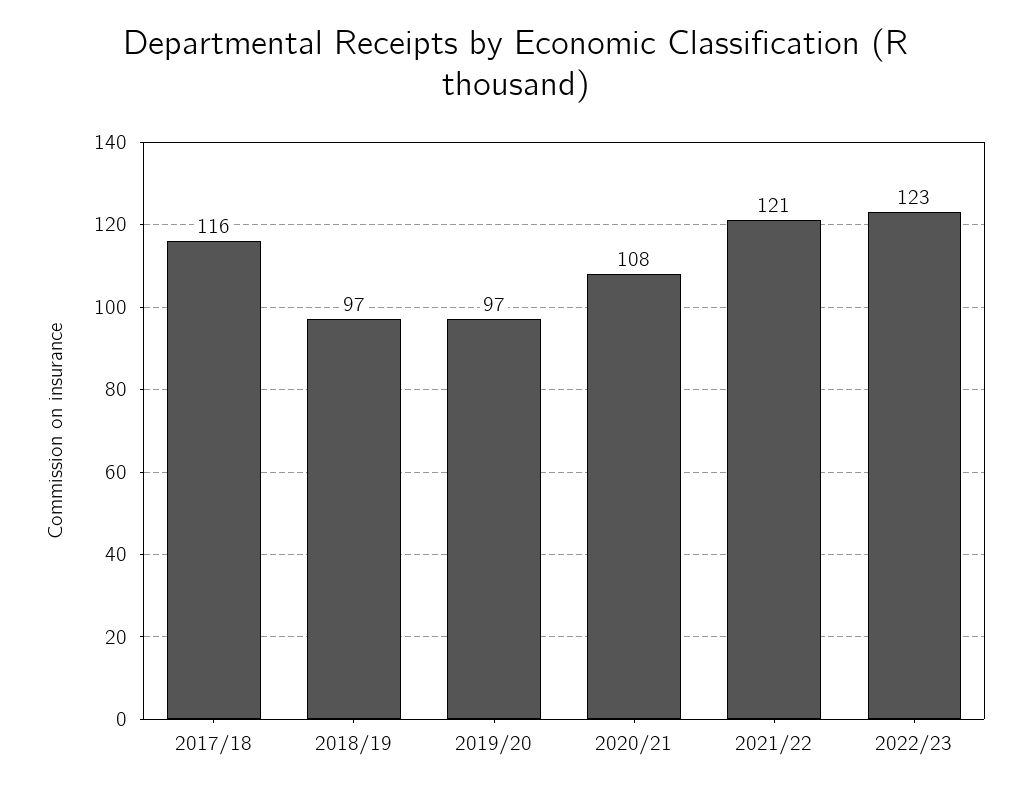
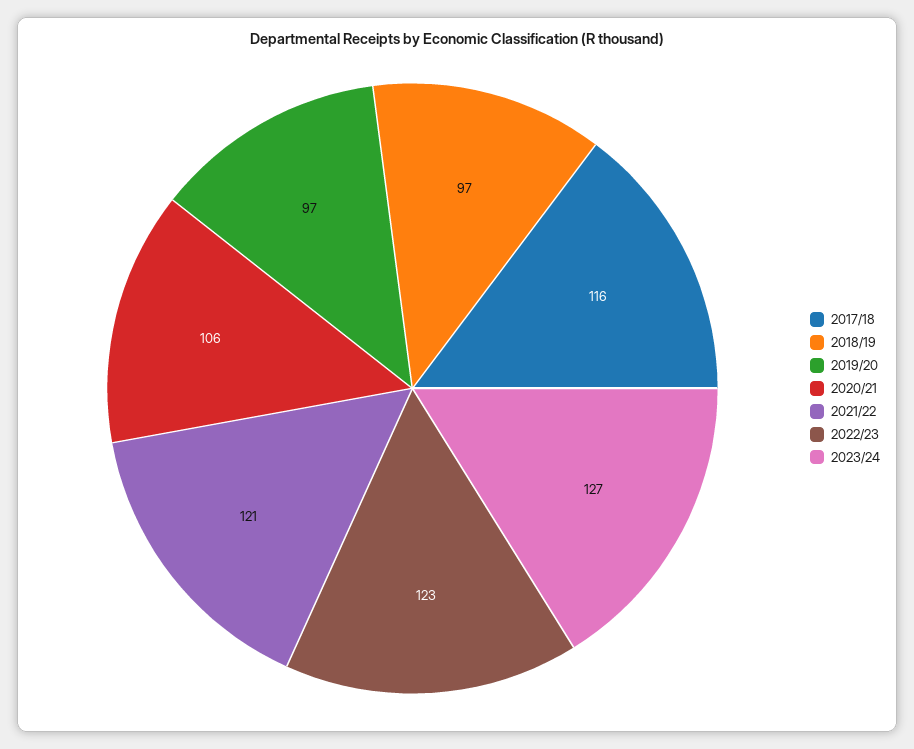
2020/21: 108 -> 106
2023/24: none -> 127

